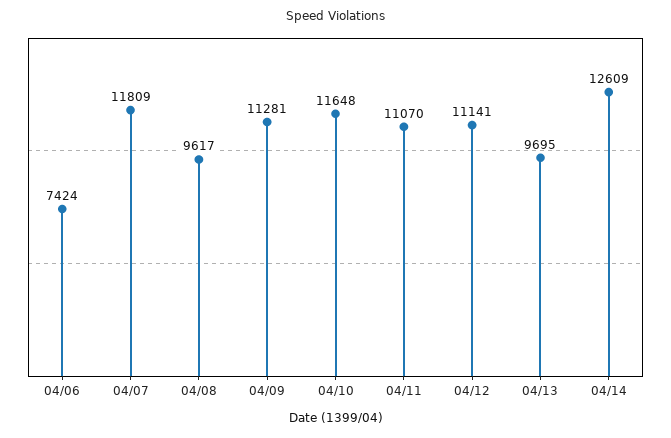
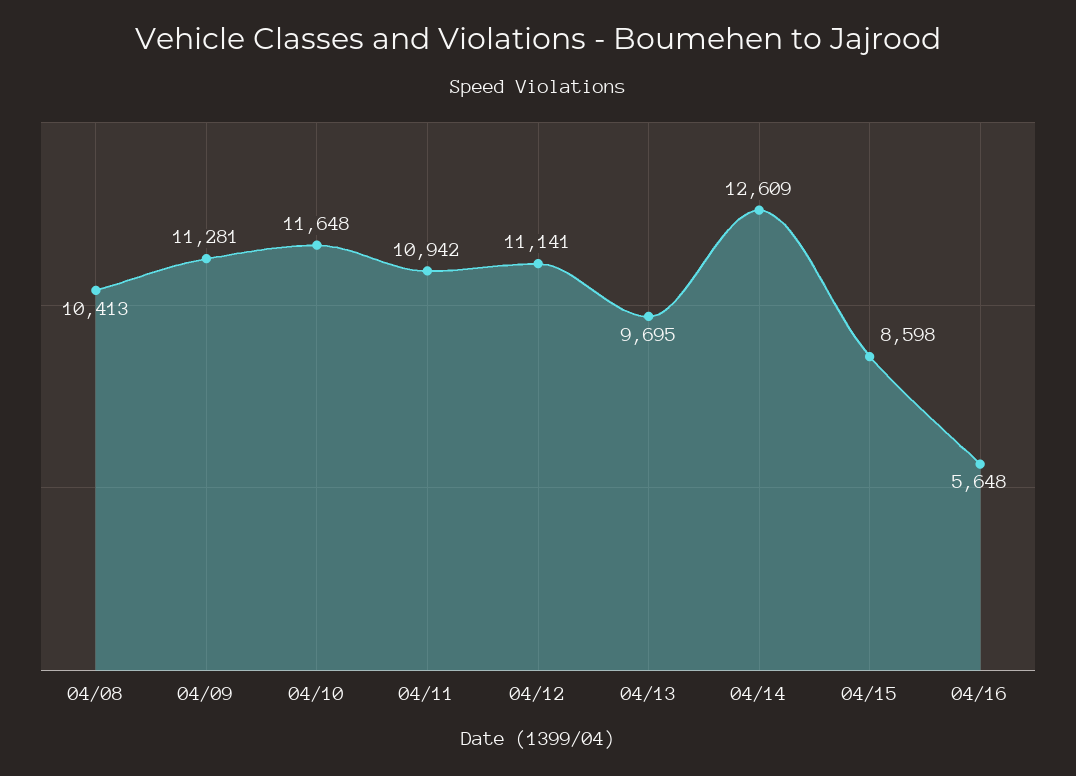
04/06: 7424 -> none
04/07: 11809 -> none
04/08: 9617 -> 10413
04/11: 11070 -> 10942
04/15: none -> 8598
04/16: none -> 5648

